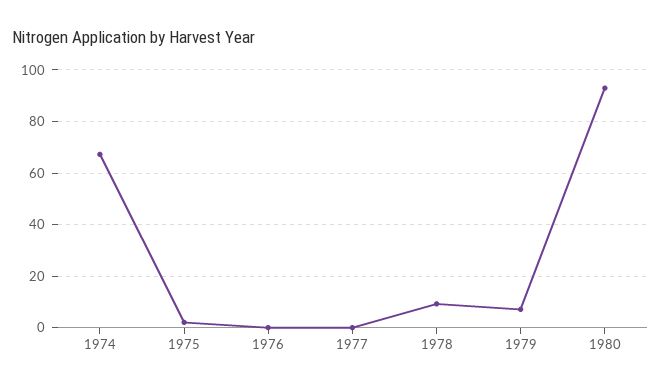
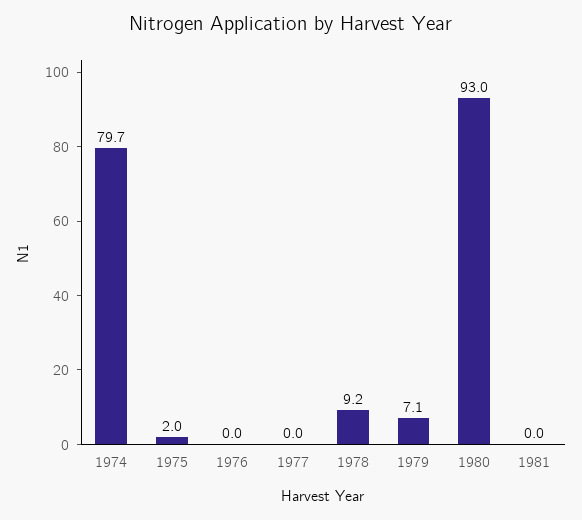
1974: 67.5 -> 79.7
1981: none -> 0

